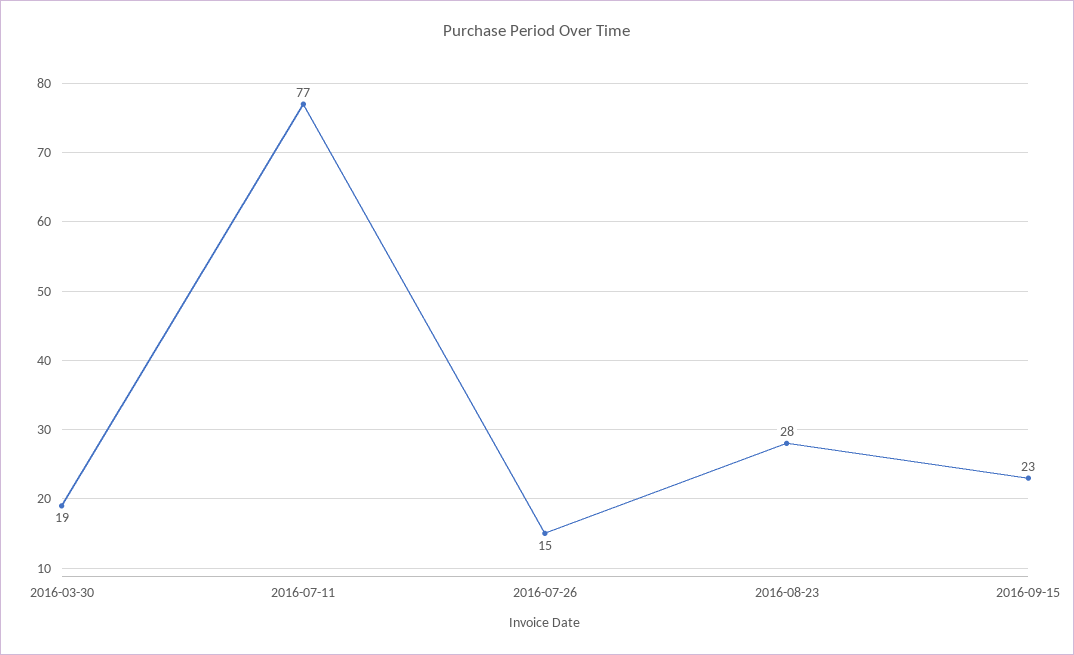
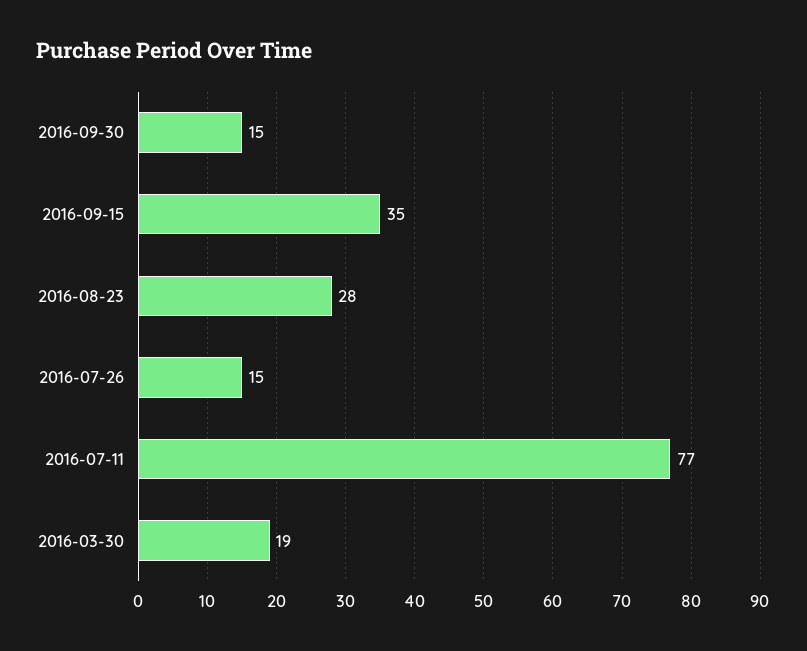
2016-09-15: 23 -> 35
2016-09-30: none -> 15

